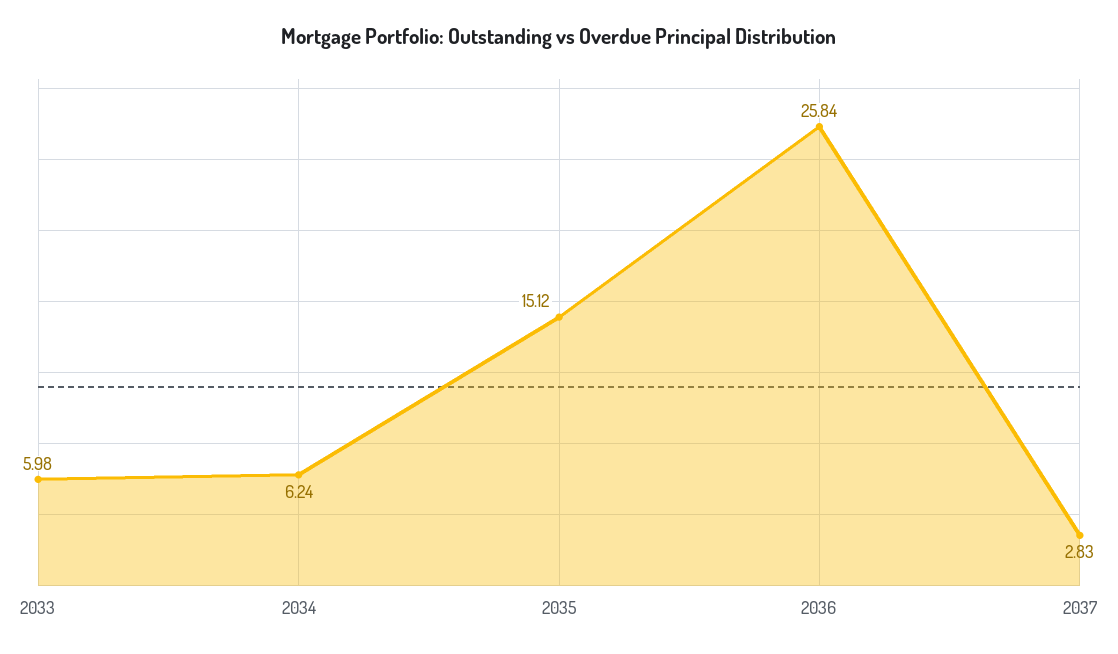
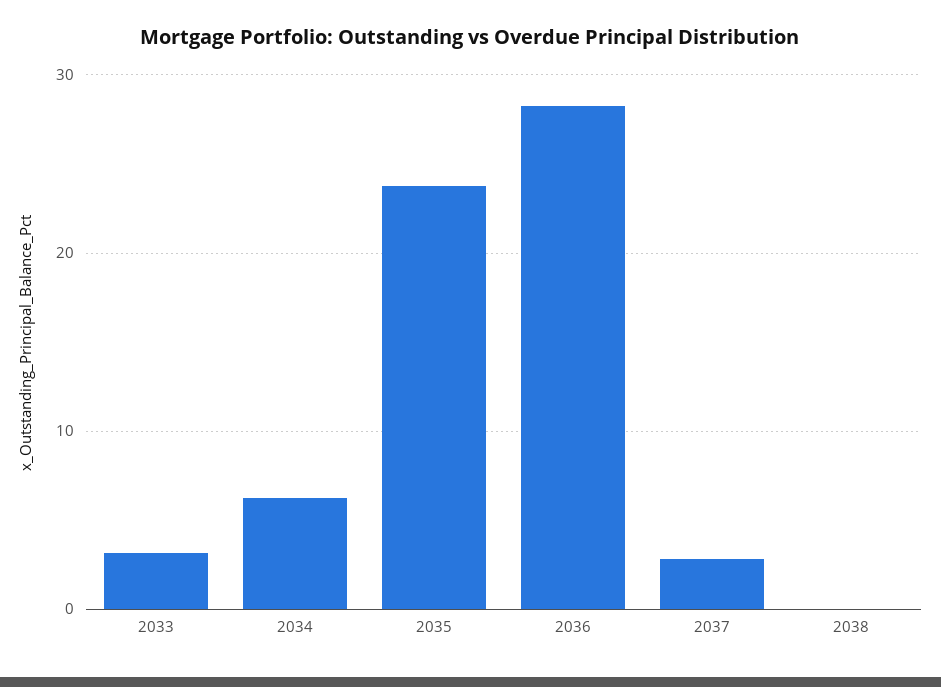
2033: 5.98 -> 3
2035: 15.12 -> 24
2036: 25.84 -> 28
2038: none -> 0

